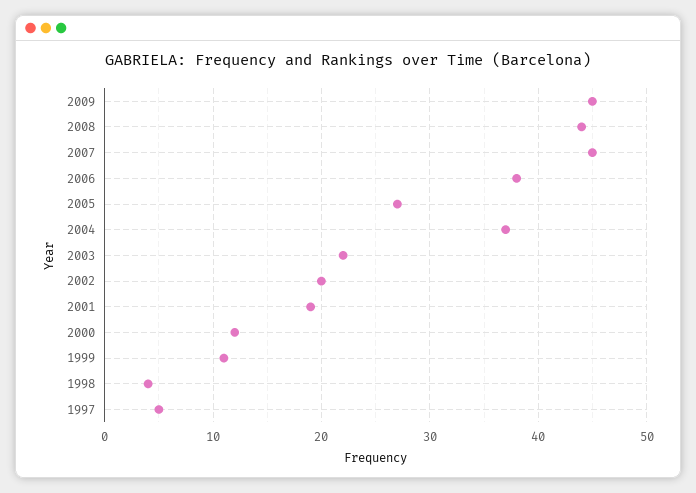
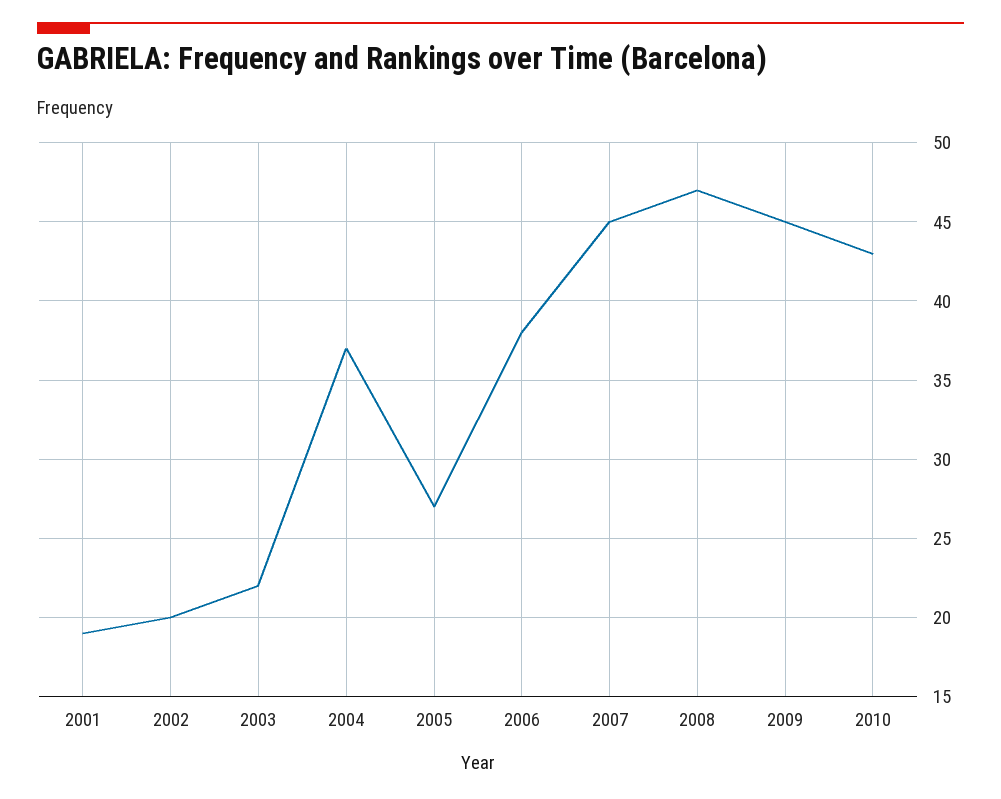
2008: 44 -> 47
2000: 12 -> none
1999: 11 -> none
1998: 4 -> none
1997: 5 -> none
2010: none -> 43

